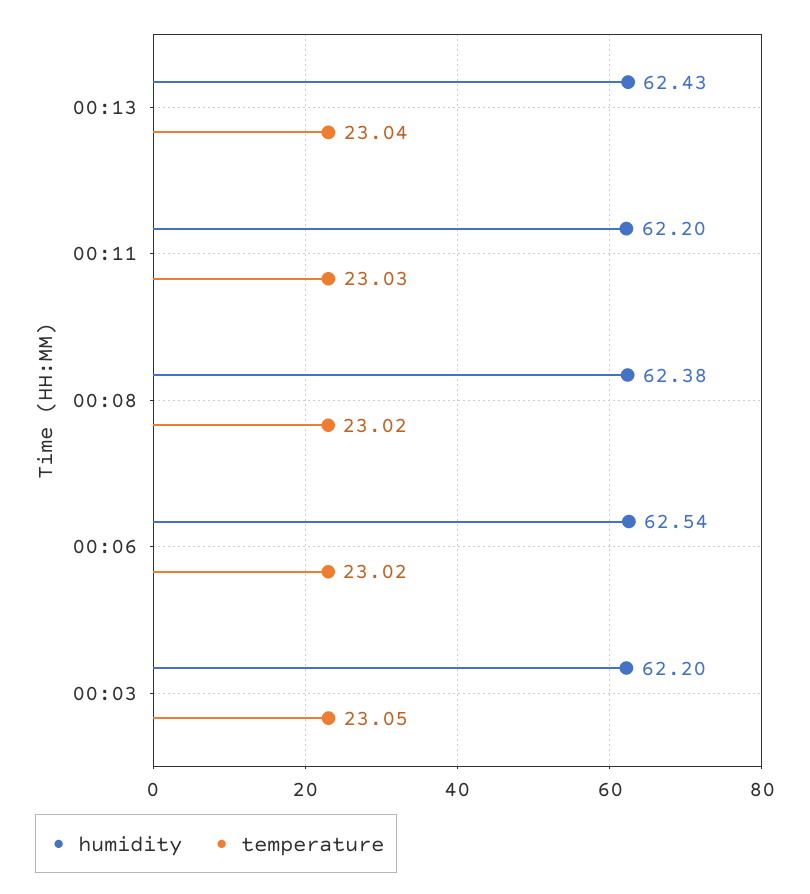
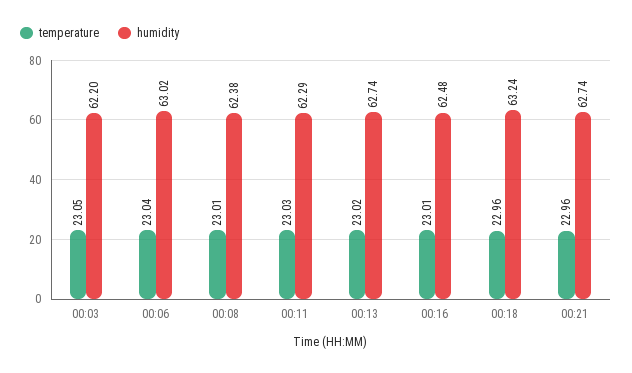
humidity, 00:13: 62.43 -> 62.74
temperature, 00:13: 23.04 -> 23.02
humidity, 00:11: 62.2 -> 62.29
temperature, 00:08: 23.02 -> 23.01
humidity, 00:06: 62.54 -> 63.02
temperature, 00:06: 23.02 -> 23.04
temperature, 00:16: none -> 23.01
humidity, 00:16: none -> 62.48
temperature, 00:18: none -> 22.96
humidity, 00:18: none -> 63.24
temperature, 00:21: none -> 22.96
humidity, 00:21: none -> 62.74

